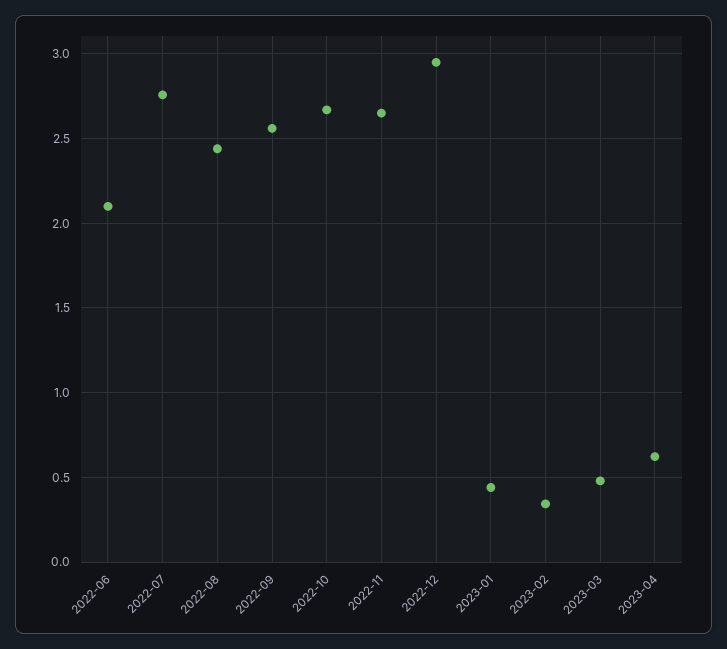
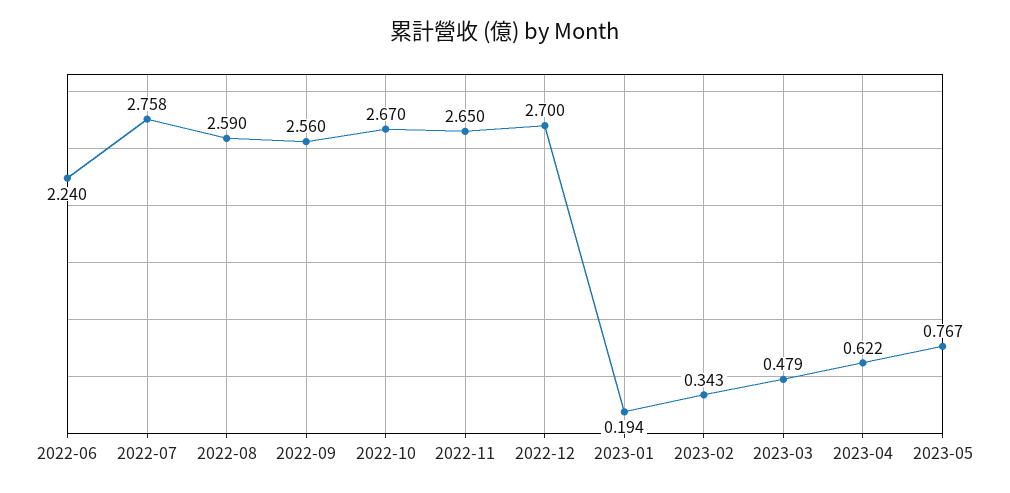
2022-06: 2.1 -> 2.24
2022-08: 2.45 -> 2.59
2022-12: 2.95 -> 2.7
2023-01: 0.45 -> 0.194
2023-05: none -> 0.767

